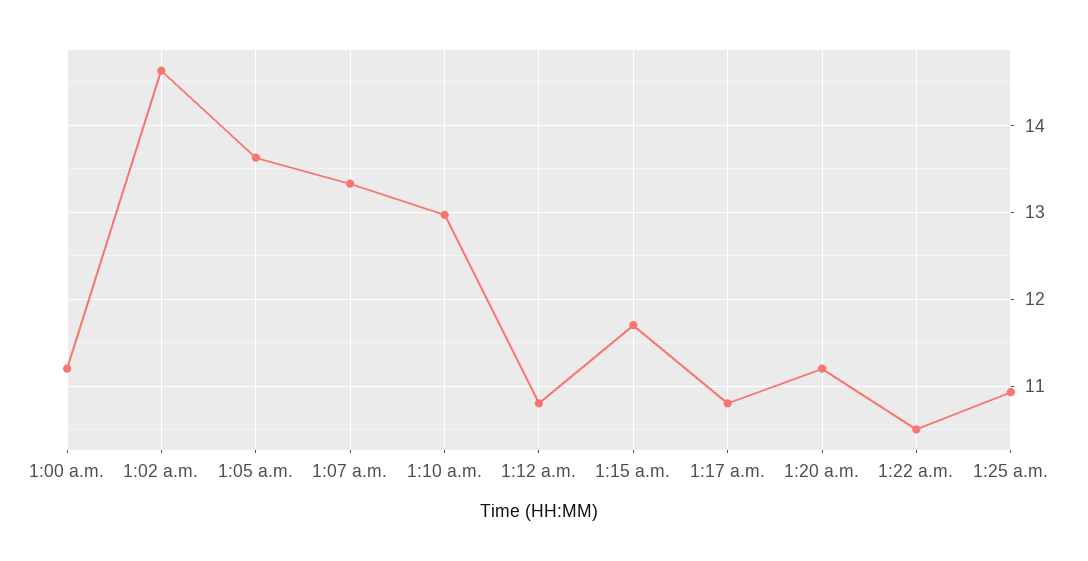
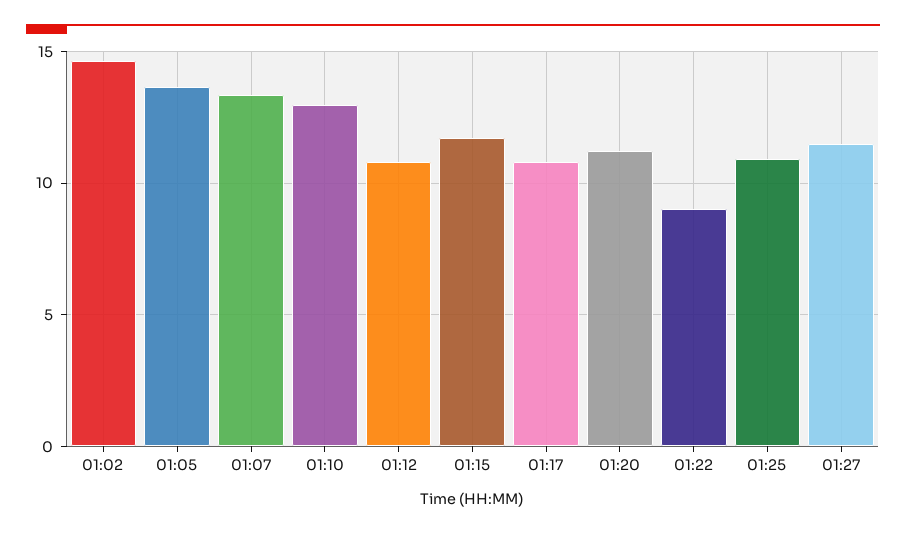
1:00 a.m.: 11.2 -> none
1:22 a.m.: 10.5 -> 9
01:27: none -> 11.5

